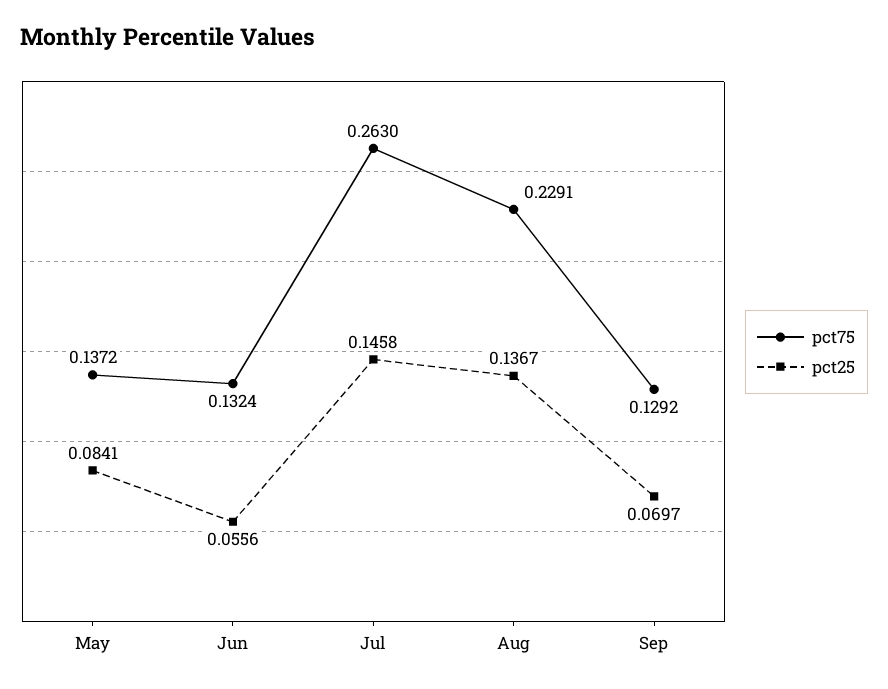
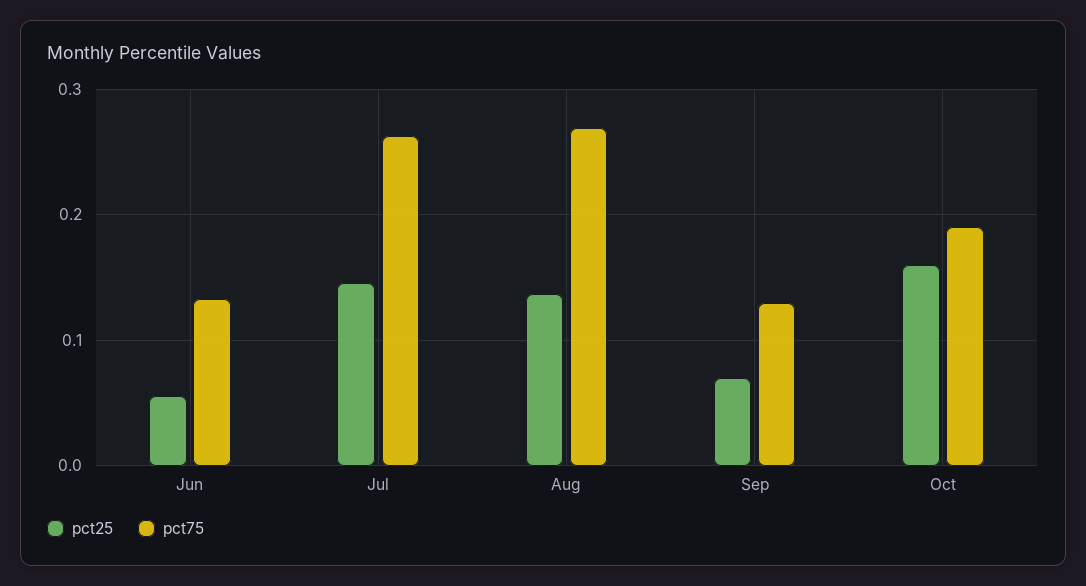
pct75, May: 0.1372 -> none
pct25, May: 0.0841 -> none
pct75, Aug: 0.2291 -> 0.27
pct25, Oct: none -> 0.16
pct75, Oct: none -> 0.19

